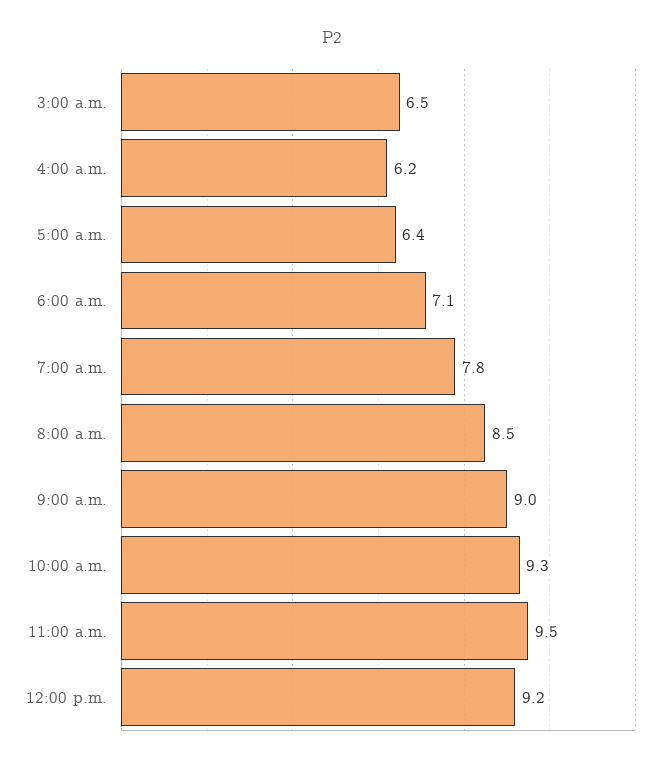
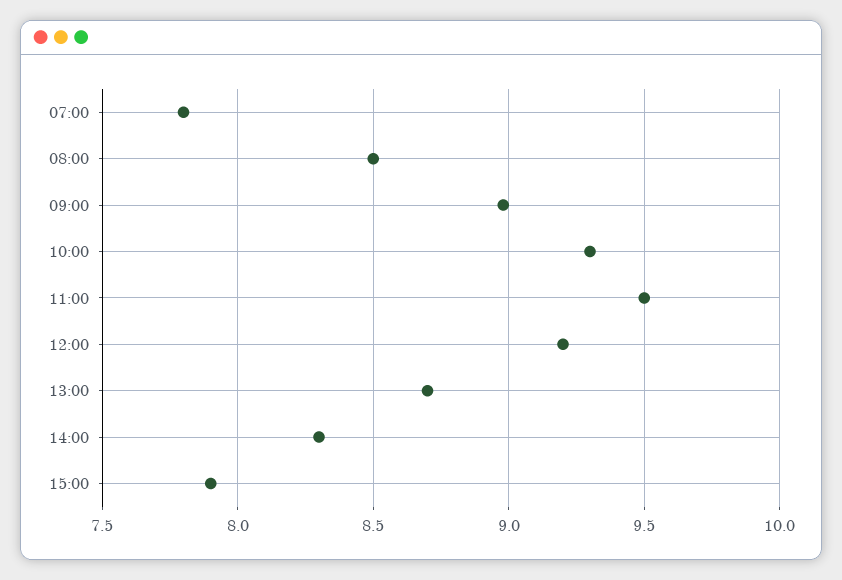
3:00 a.m.: 6.5 -> none
4:00 a.m.: 6.2 -> none
5:00 a.m.: 6.4 -> none
6:00 a.m.: 7.1 -> none
13:00: none -> 8.7
14:00: none -> 8.3
15:00: none -> 7.9

